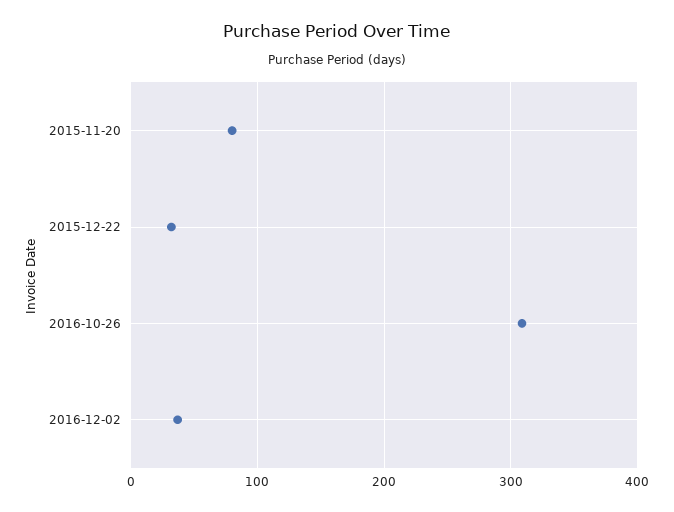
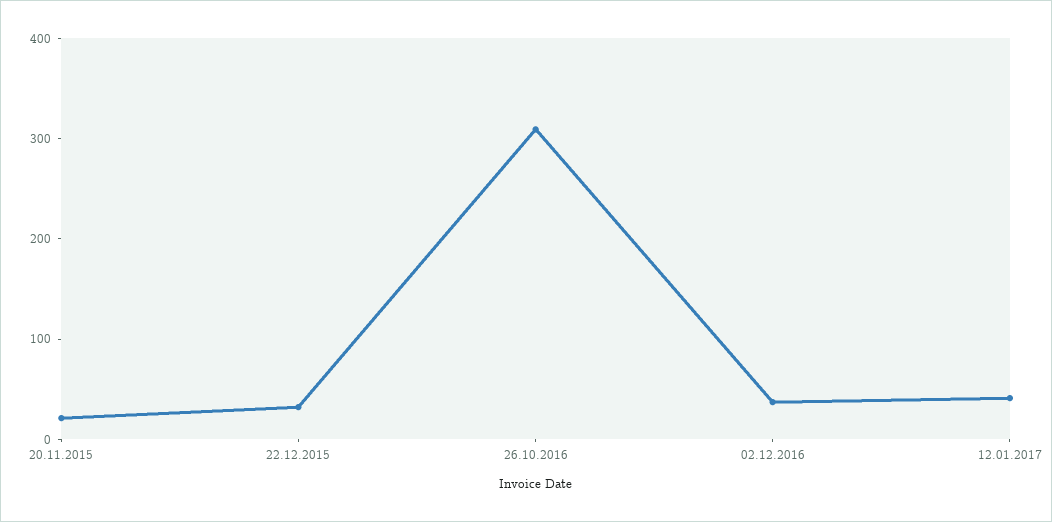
2015-11-20: 80 -> 20
12.01.2017: none -> 40

